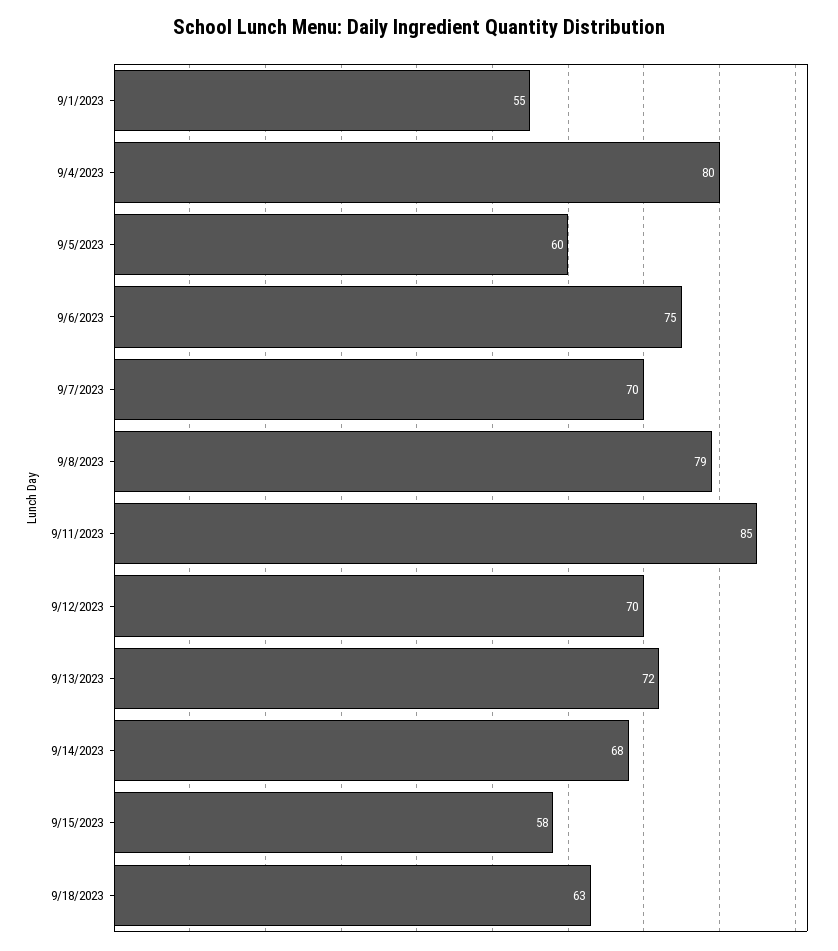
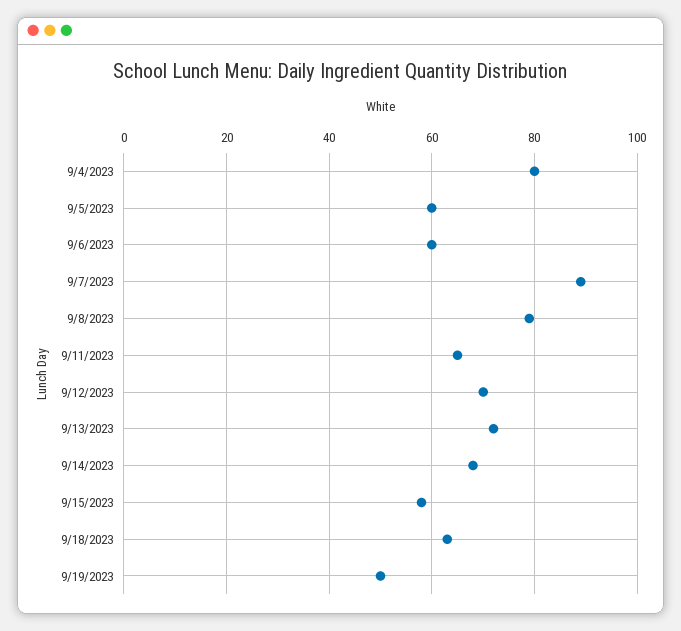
9/1/2023: 55 -> none
9/6/2023: 75 -> 60
9/7/2023: 70 -> 90
9/11/2023: 85 -> 65
9/19/2023: none -> 50

